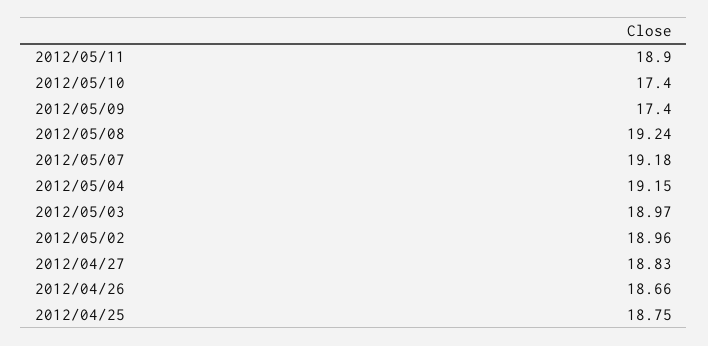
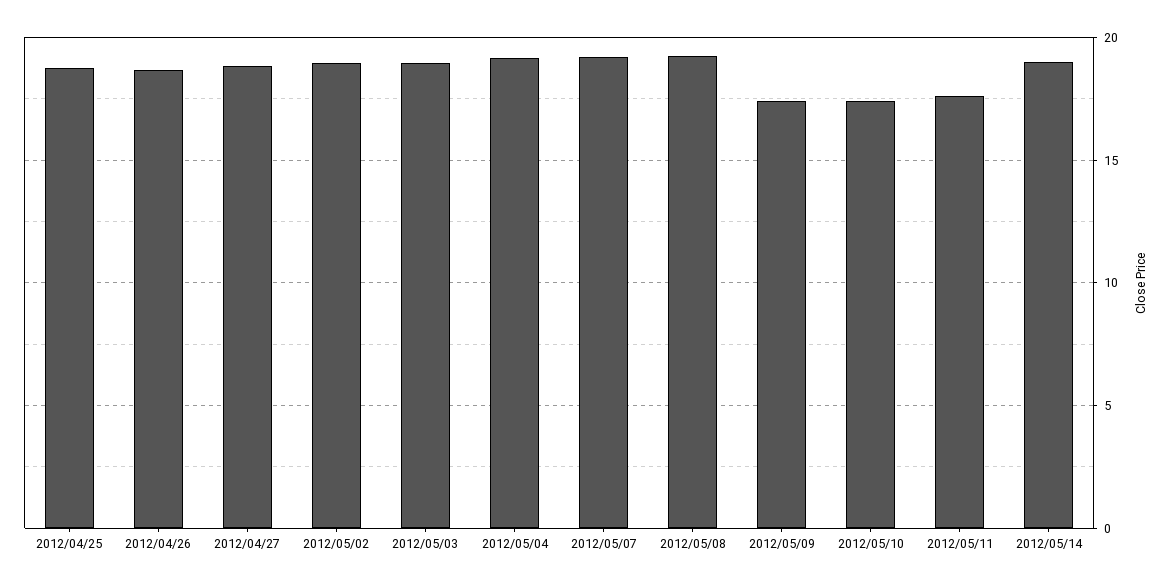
2012/05/11: 18.9 -> 17.5
2012/05/14: none -> 19

